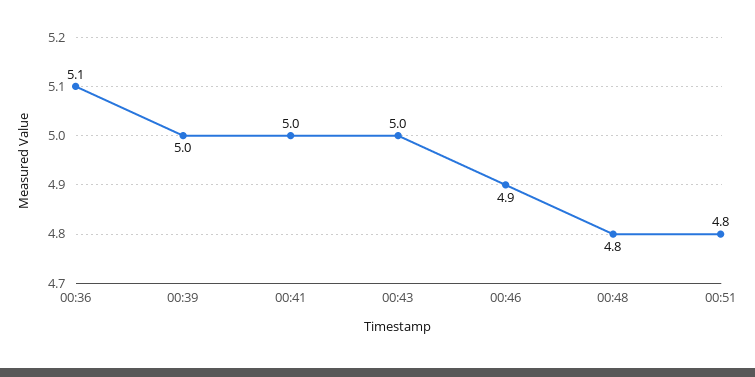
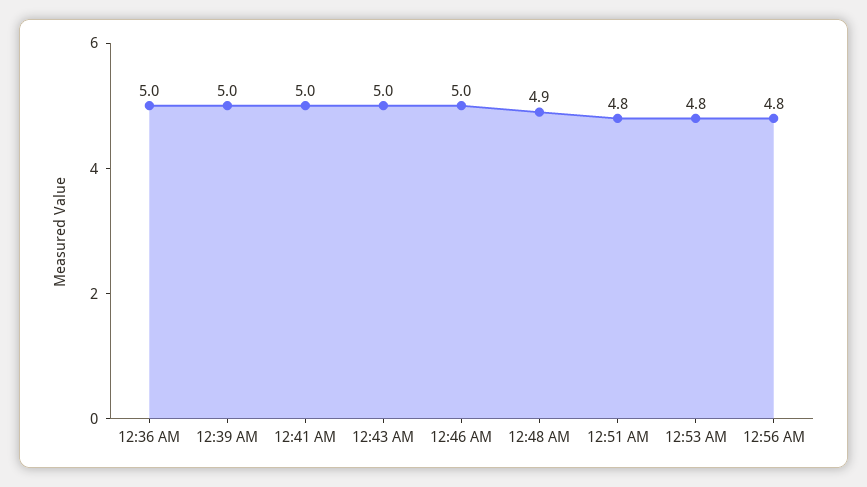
00:36: 5.1 -> 5
00:46: 4.9 -> 5
00:48: 4.8 -> 4.9
12:53 AM: none -> 4.8
12:56 AM: none -> 4.8

